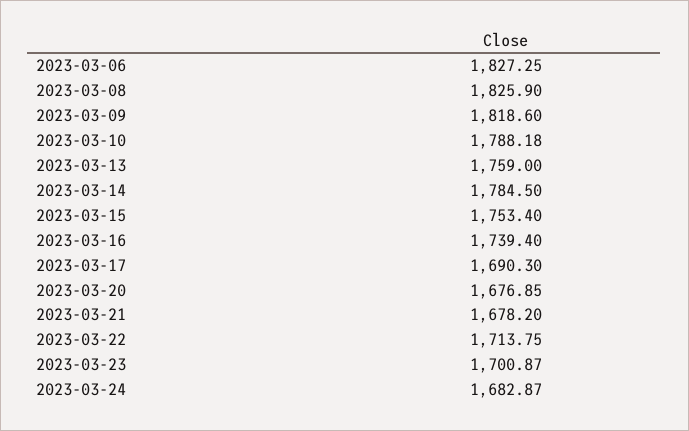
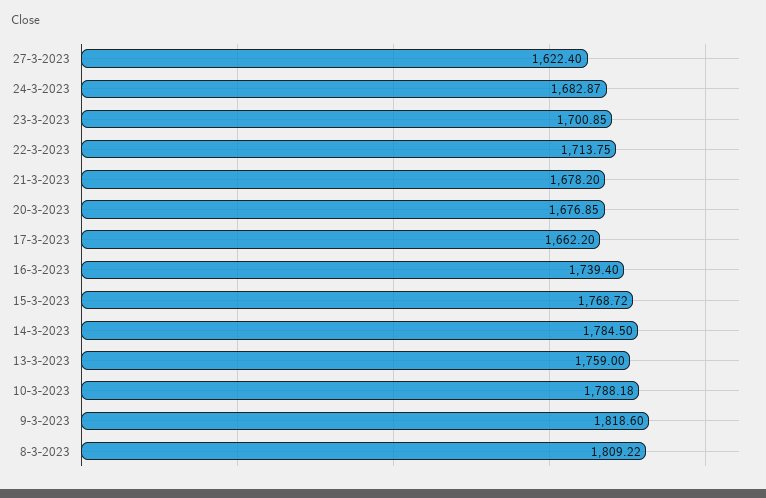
2023-03-06: 1827.25 -> none
2023-03-08: 1825.9 -> 1809.22
2023-03-15: 1753.4 -> 1768.72
2023-03-17: 1690.3 -> 1662.2
2023-03-23: 1700.87 -> 1700.85
27-3-2023: none -> 1622.4

